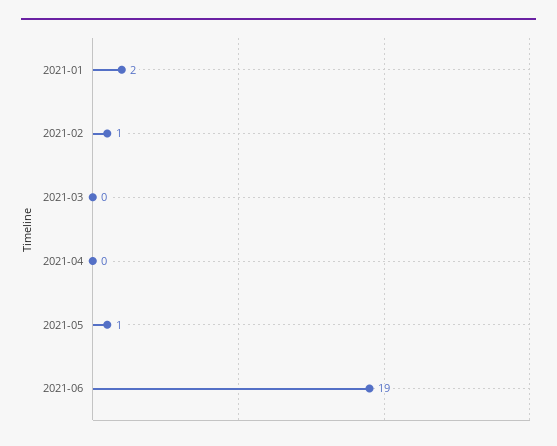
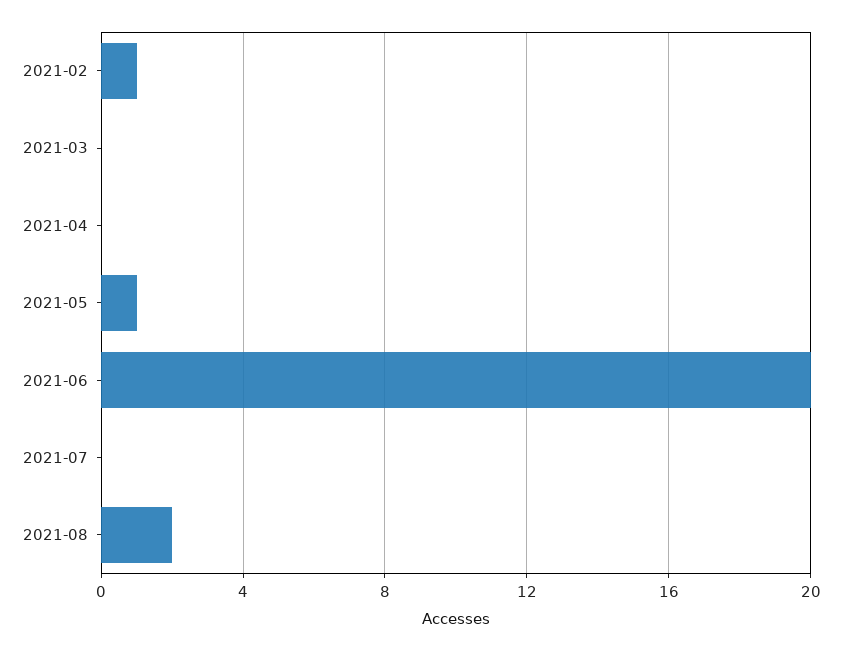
2021-01: 2 -> none
2021-06: 19 -> 20
2021-07: none -> 0
2021-08: none -> 2

